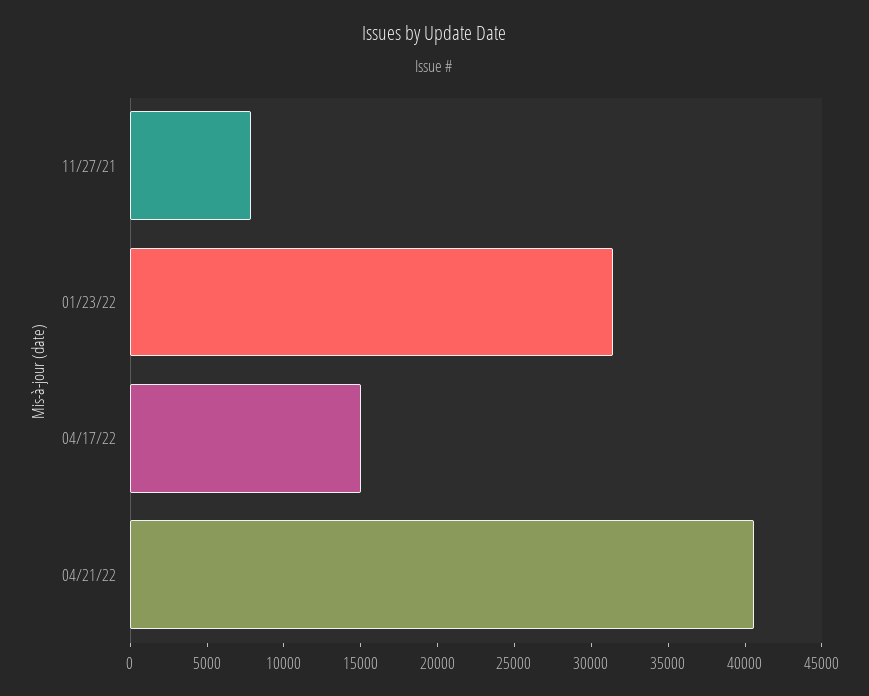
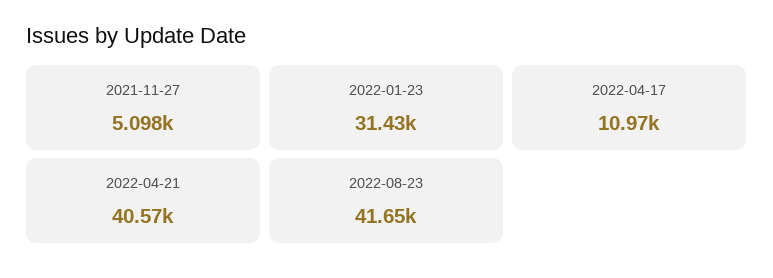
11/27/21: 8000 -> 5098
04/17/22: 15000 -> 10970
2022-08-23: none -> 41650

